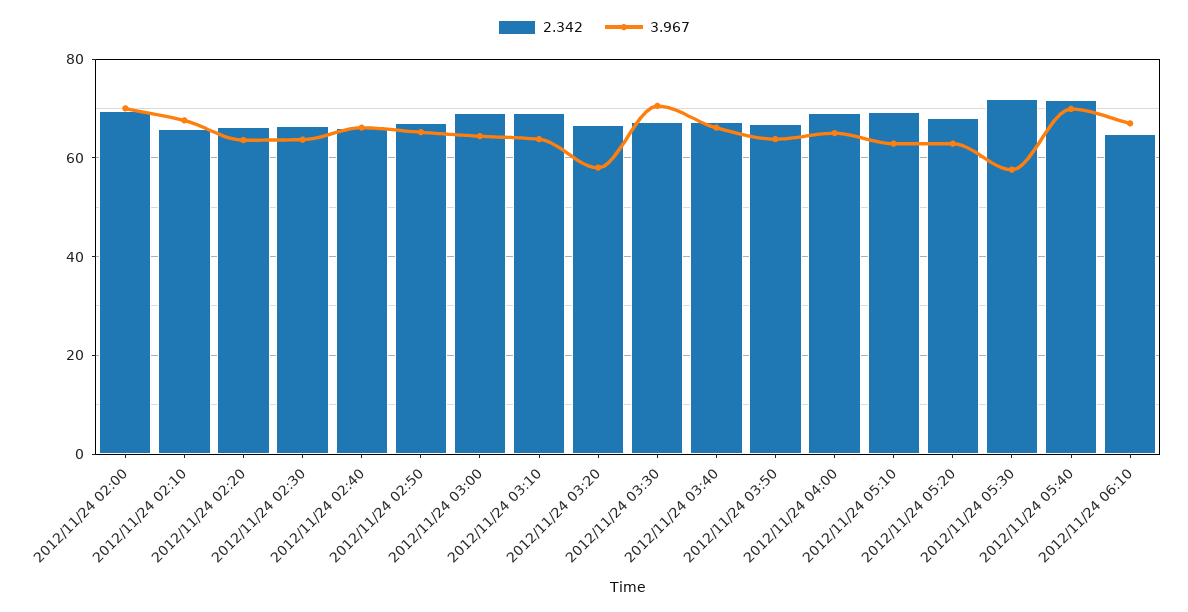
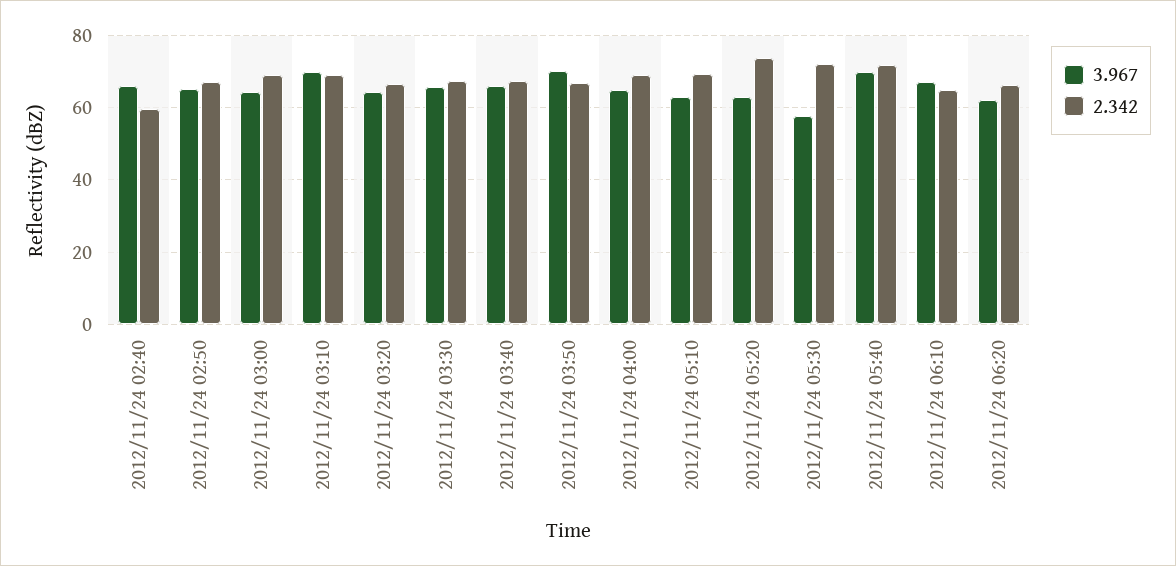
2.342, 2012/11/24 02:00: 70 -> none
3.967, 2012/11/24 02:00: 70 -> none
2.342, 2012/11/24 02:10: 66 -> none
3.967, 2012/11/24 02:10: 68 -> none
2.342, 2012/11/24 02:20: 66 -> none
3.967, 2012/11/24 02:20: 64 -> none
2.342, 2012/11/24 02:30: 66 -> none
3.967, 2012/11/24 02:30: 64 -> none
2.342, 2012/11/24 02:40: 66 -> 60
3.967, 2012/11/24 03:10: 64 -> 70
3.967, 2012/11/24 03:20: 58 -> 64
3.967, 2012/11/24 03:30: 70 -> 66
3.967, 2012/11/24 03:50: 64 -> 70
2.342, 2012/11/24 05:20: 68 -> 74
3.967, 2012/11/24 06:20: none -> 62
2.342, 2012/11/24 06:20: none -> 66

